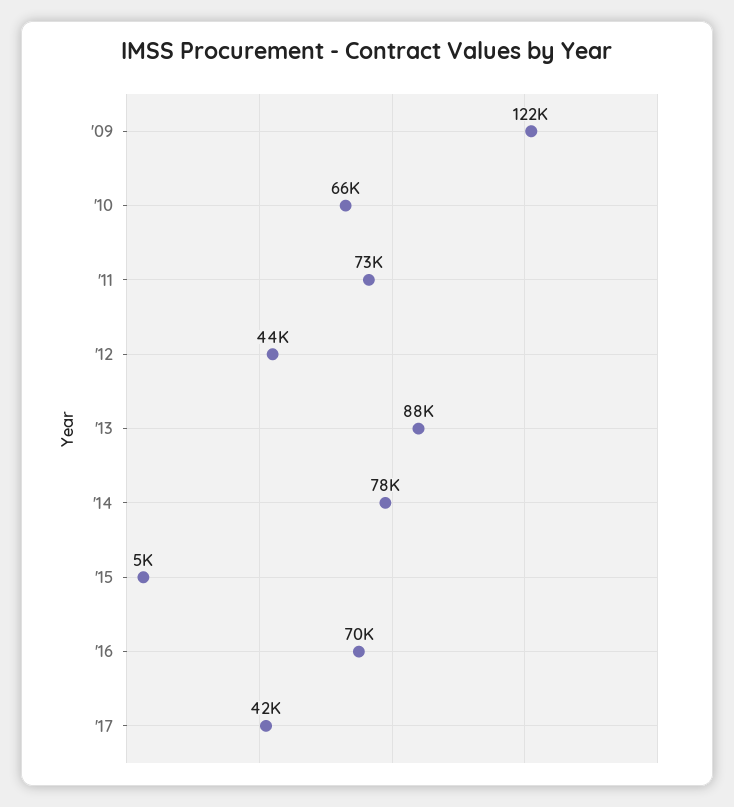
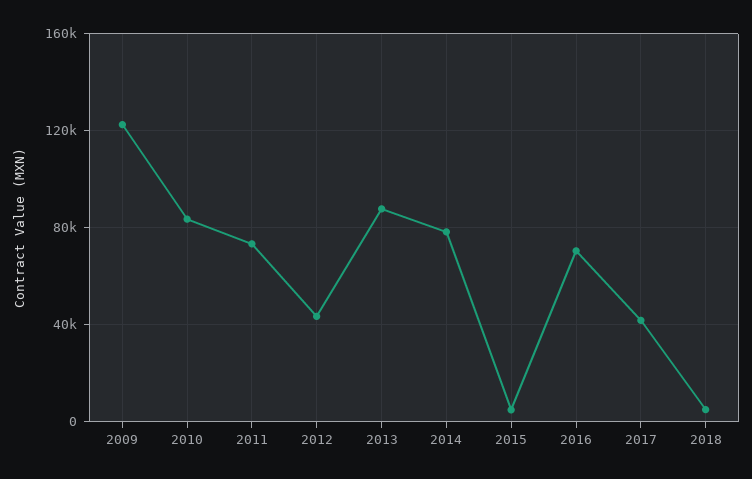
'10: 66000 -> 85000
2018: none -> 5000

